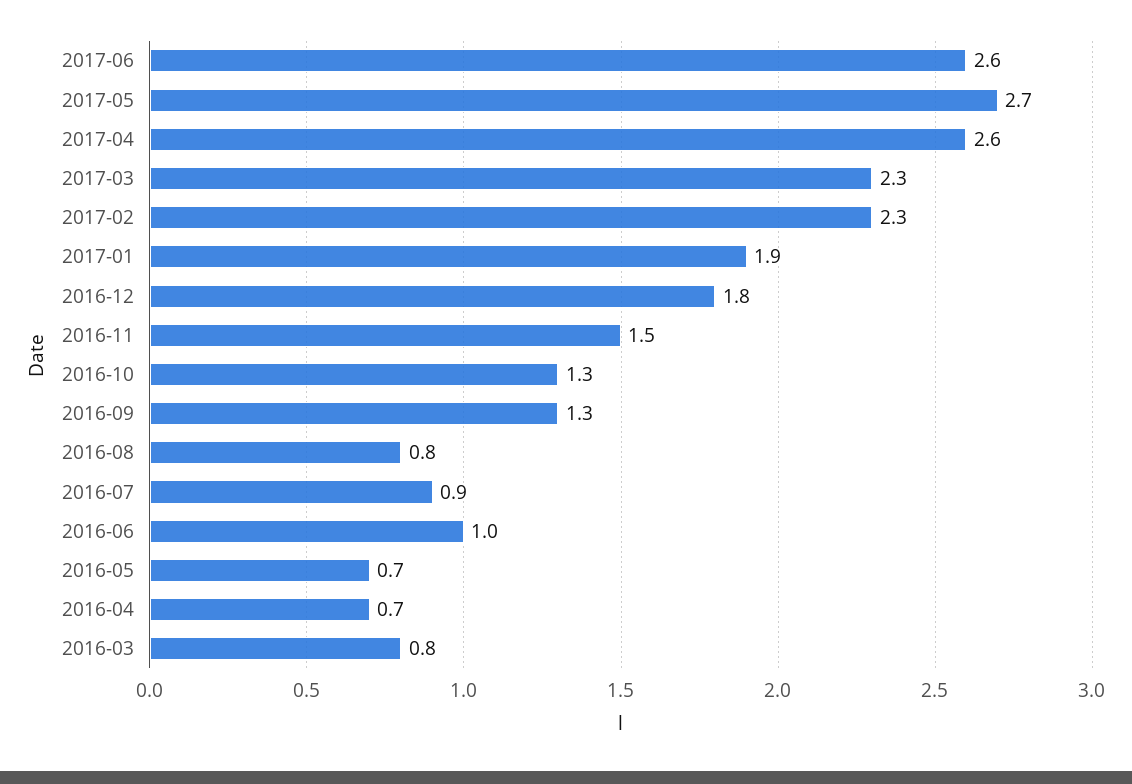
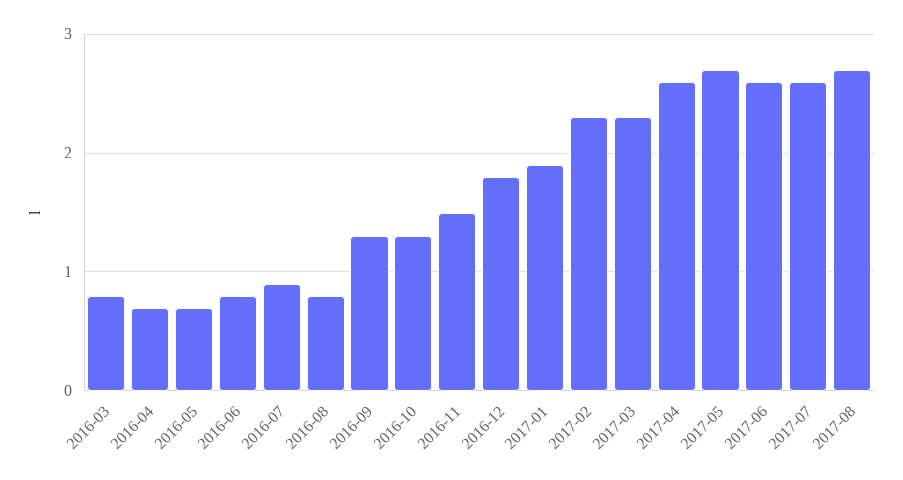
2016-06: 1 -> 0.8
2017-07: none -> 2.6
2017-08: none -> 2.7

